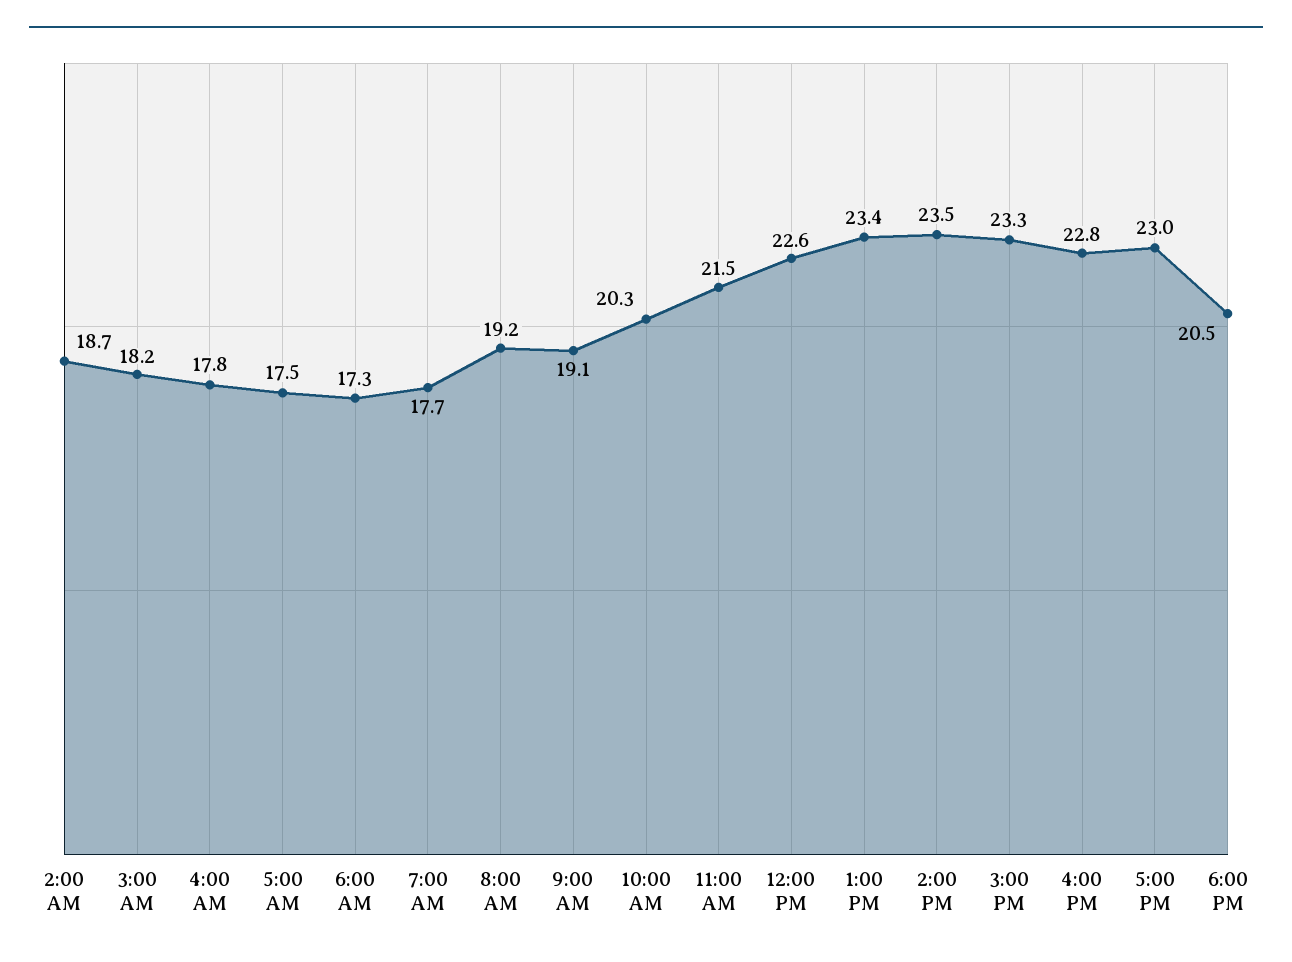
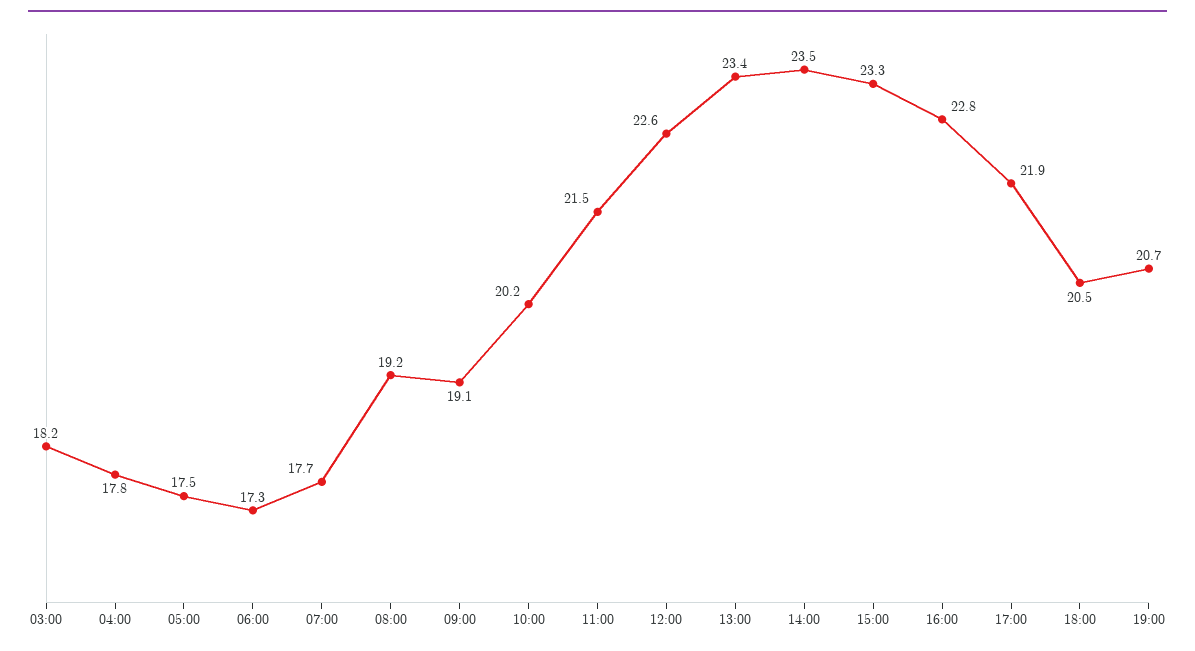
2:00 AM: 18.7 -> none
10:00 AM: 20.3 -> 20.2
5:00 PM: 23 -> 21.9
19:00: none -> 20.7

